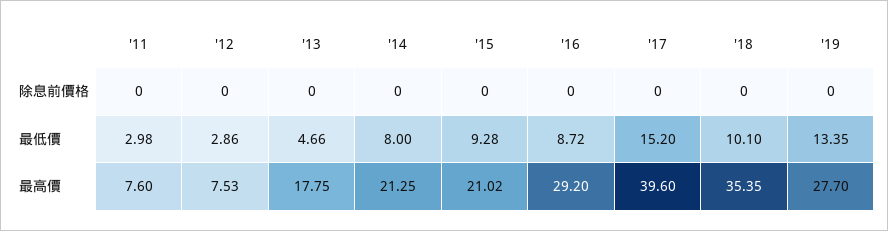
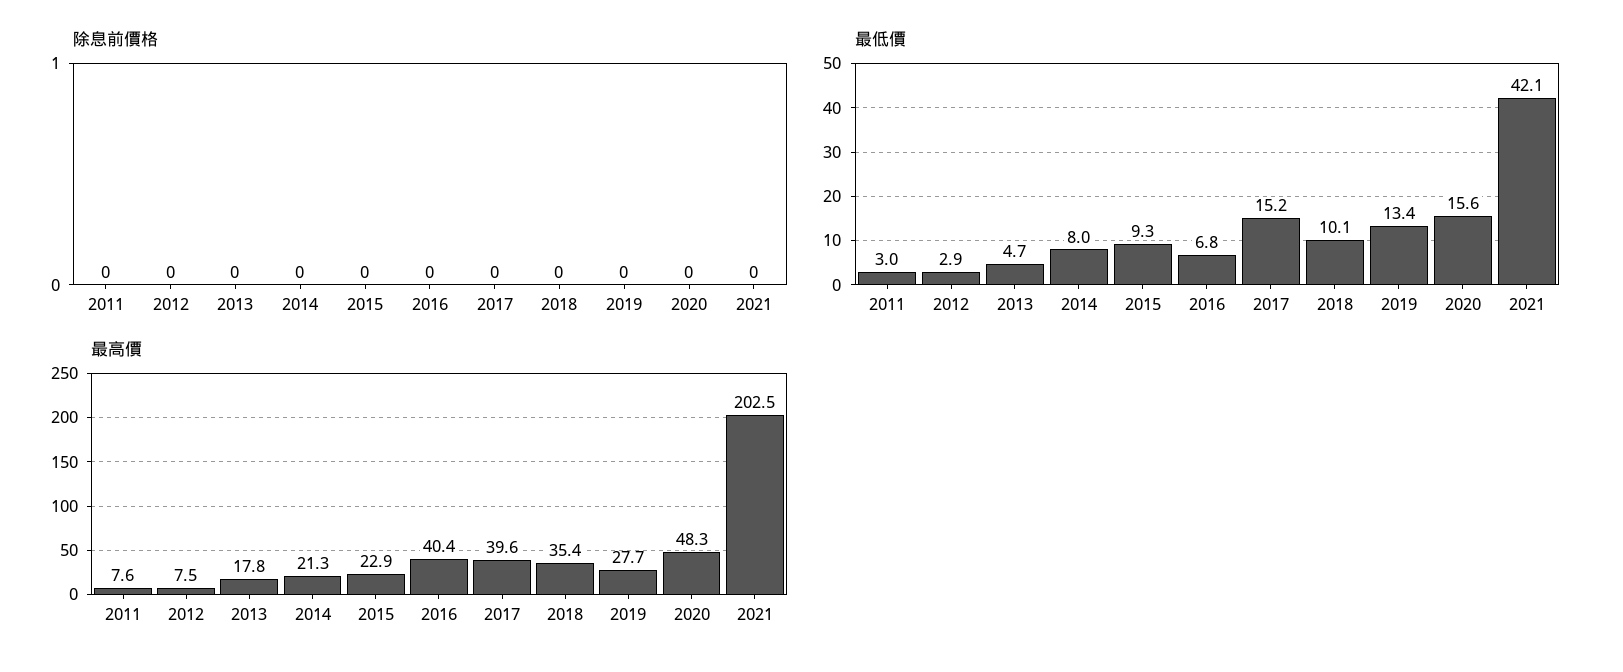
最低價, '16: 8.72 -> 6.8
最高價, '15: 21.02 -> 22.9
最高價, '16: 29.2 -> 40.4
除息前價格, 2020: none -> 0
除息前價格, 2021: none -> 0
最低價, 2020: none -> 15.6
最低價, 2021: none -> 42.1
最高價, 2020: none -> 48.3
最高價, 2021: none -> 202.5

